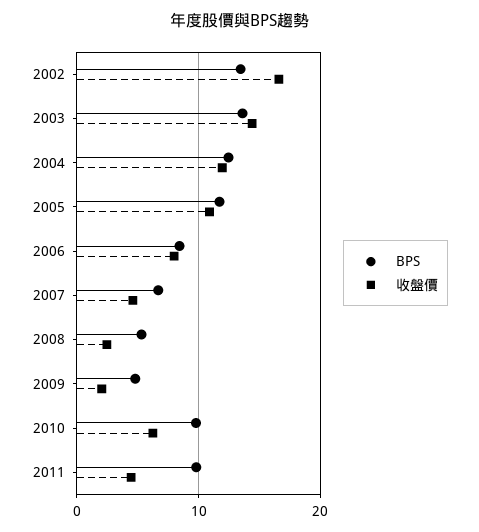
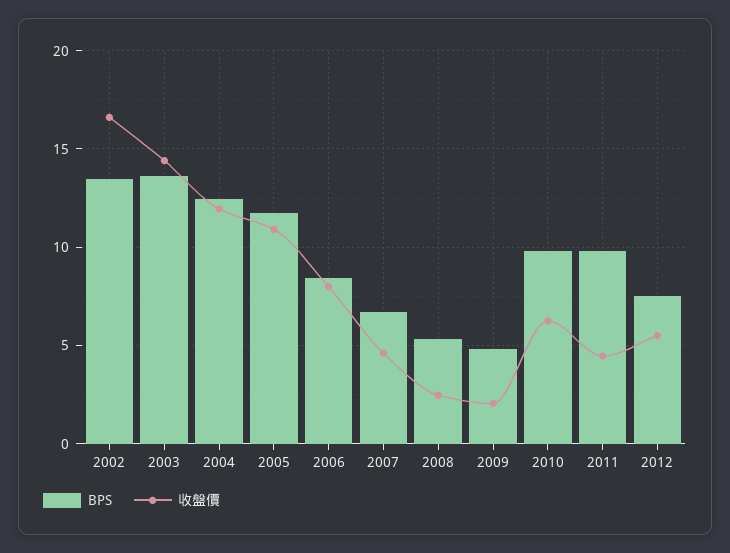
BPS, 2012: none -> 7.5
收盤價, 2012: none -> 5.5

